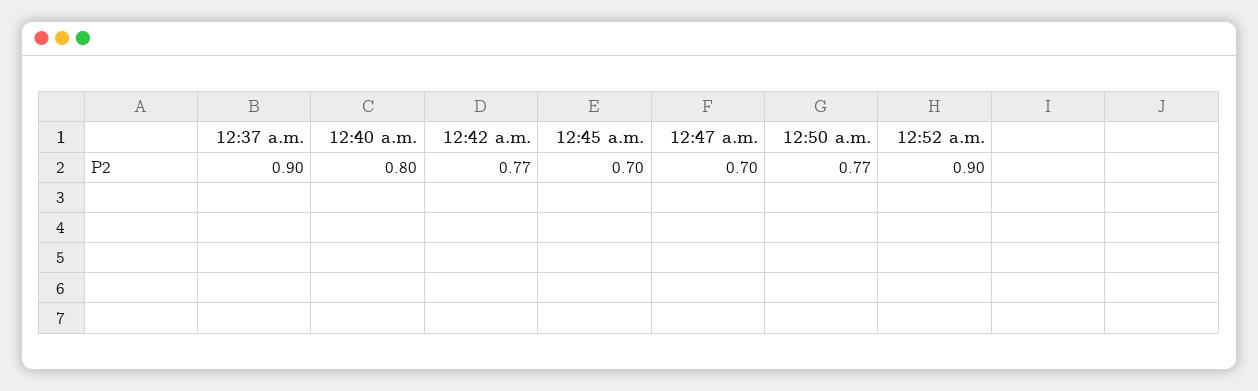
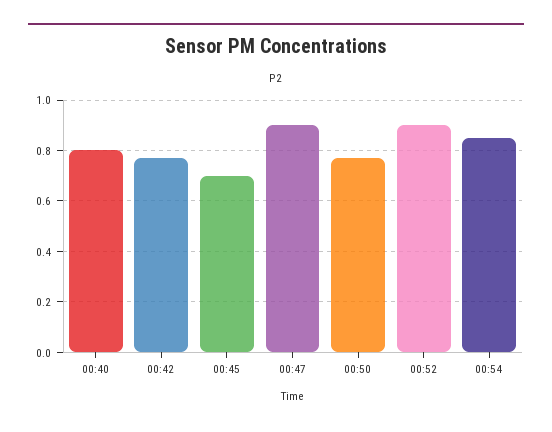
12:37 a.m.: 0.9 -> none
12:47 a.m.: 0.7 -> 0.9
00:54: none -> 0.85

